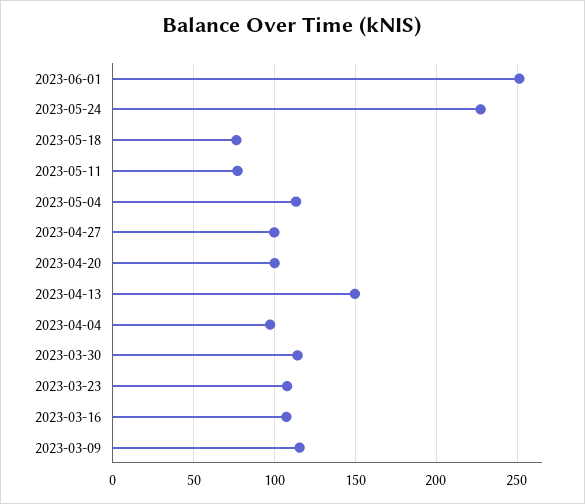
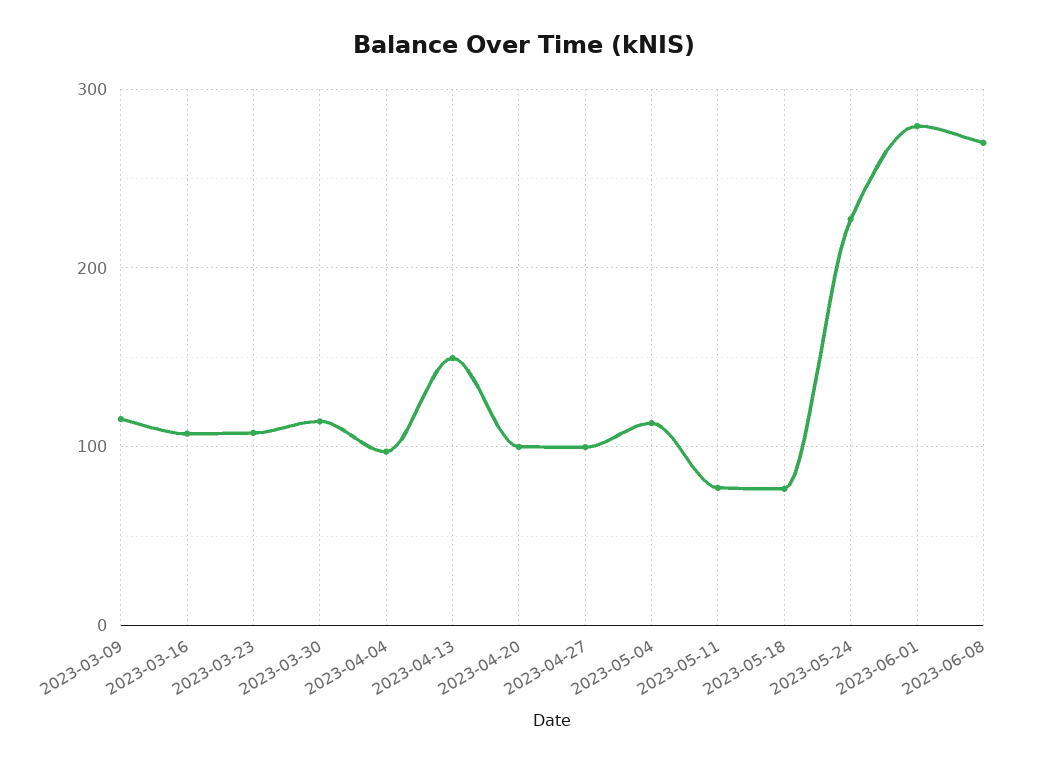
2023-06-01: 250 -> 280
2023-06-08: none -> 270

